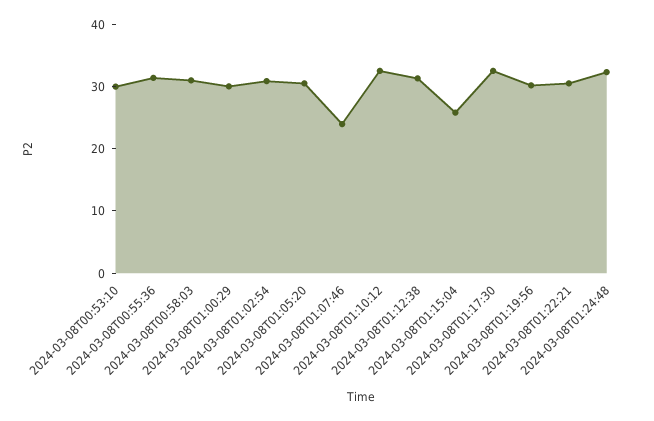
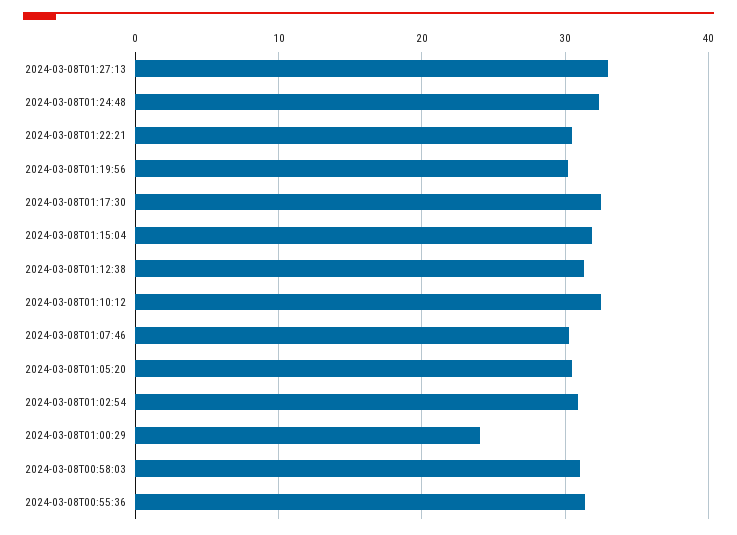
2024-03-08T00:53:10: 30 -> none
2024-03-08T01:00:29: 30 -> 24
2024-03-08T01:07:46: 24 -> 30
2024-03-08T01:15:04: 26 -> 32
2024-03-08T01:27:13: none -> 33

